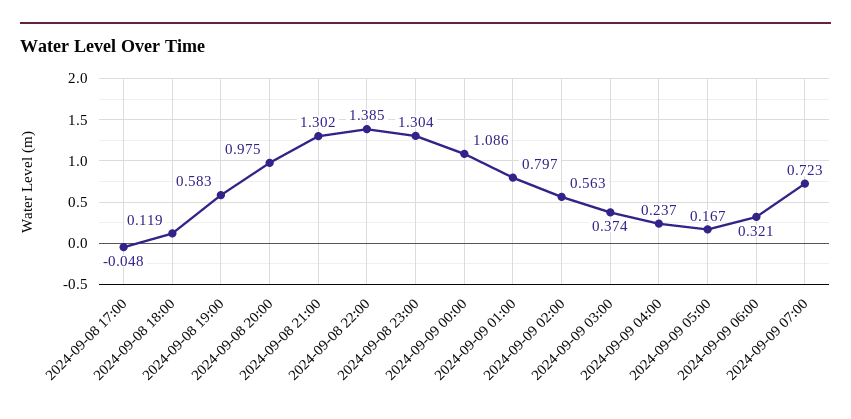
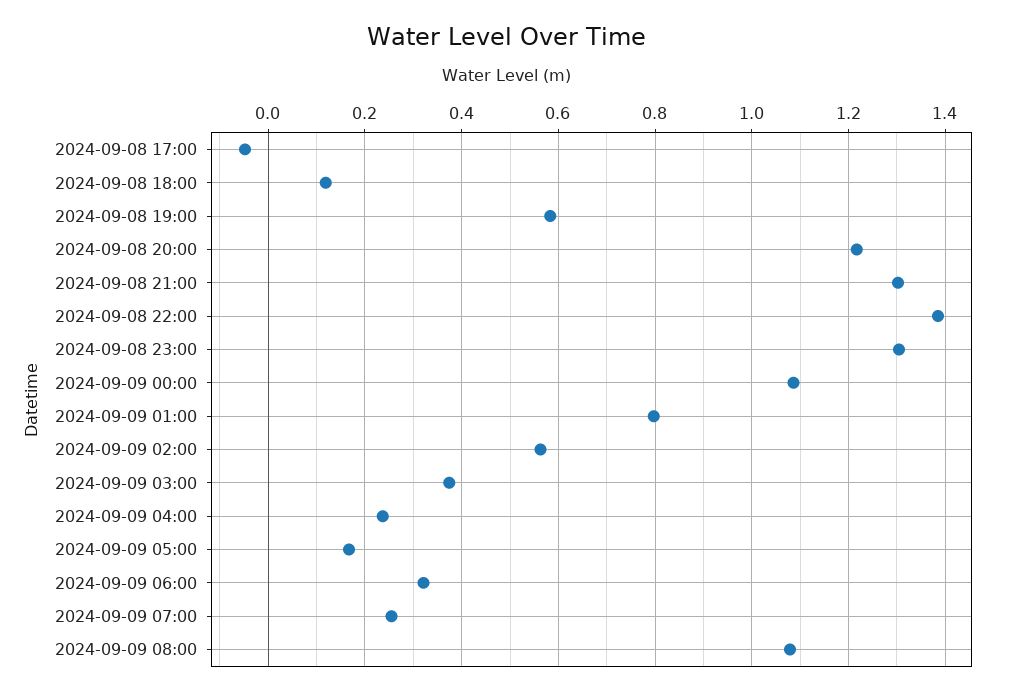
2024-09-08 20:00: 0.975 -> 1.22
2024-09-09 07:00: 0.723 -> 0.26
2024-09-09 08:00: none -> 1.08

